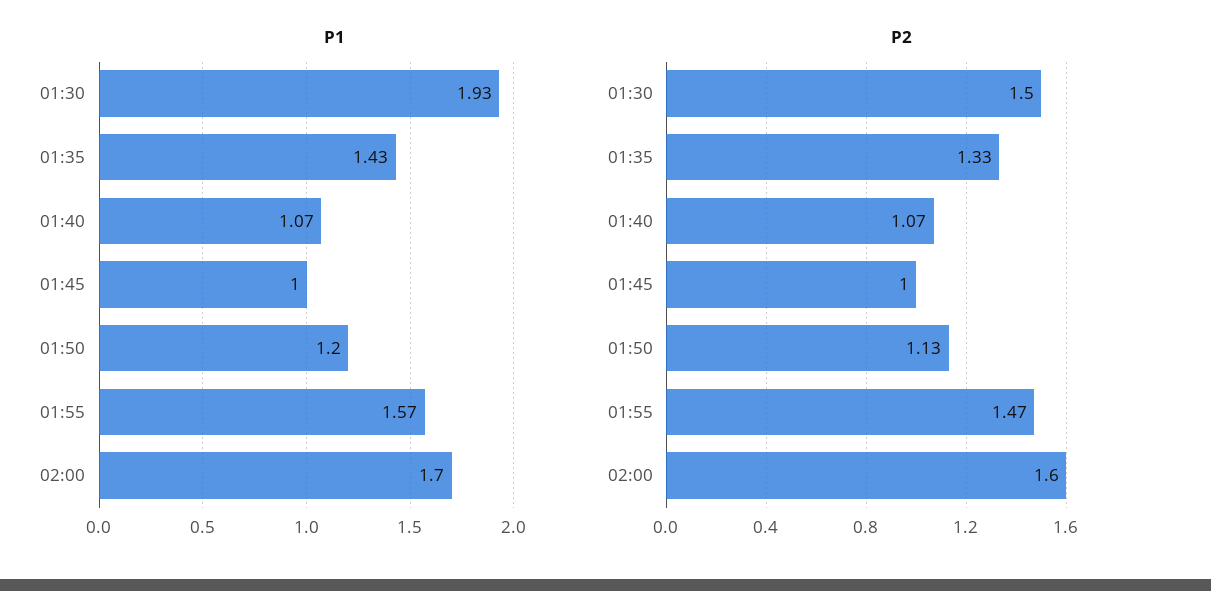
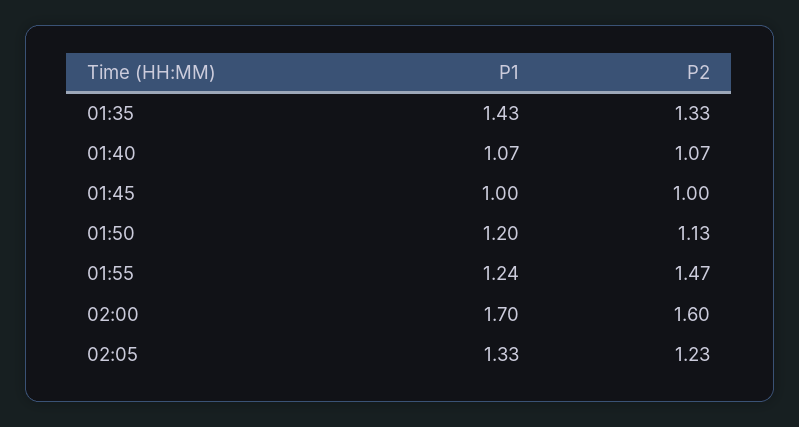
P1, 01:30: 1.93 -> none
P1, 01:55: 1.57 -> 1.24
P2, 01:30: 1.5 -> none
P1, 02:05: none -> 1.33
P2, 02:05: none -> 1.23

